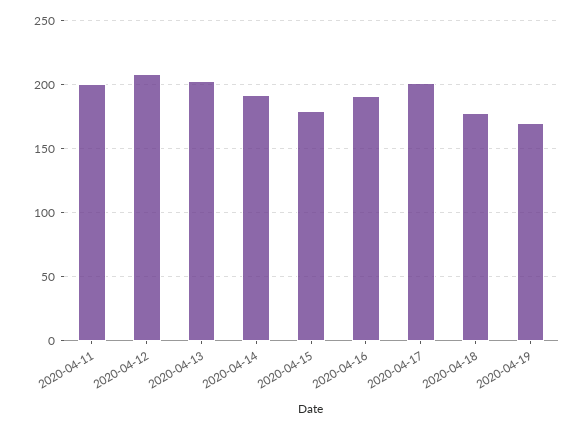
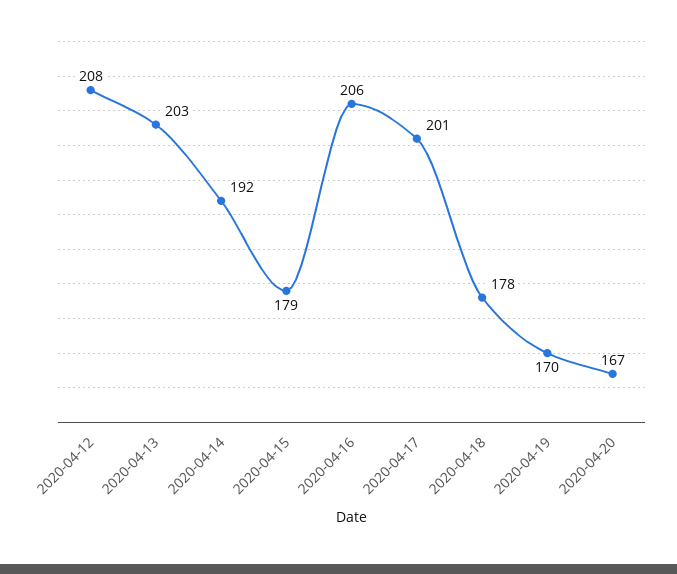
2020-04-11: 200 -> none
2020-04-16: 190 -> 206
2020-04-20: none -> 167

